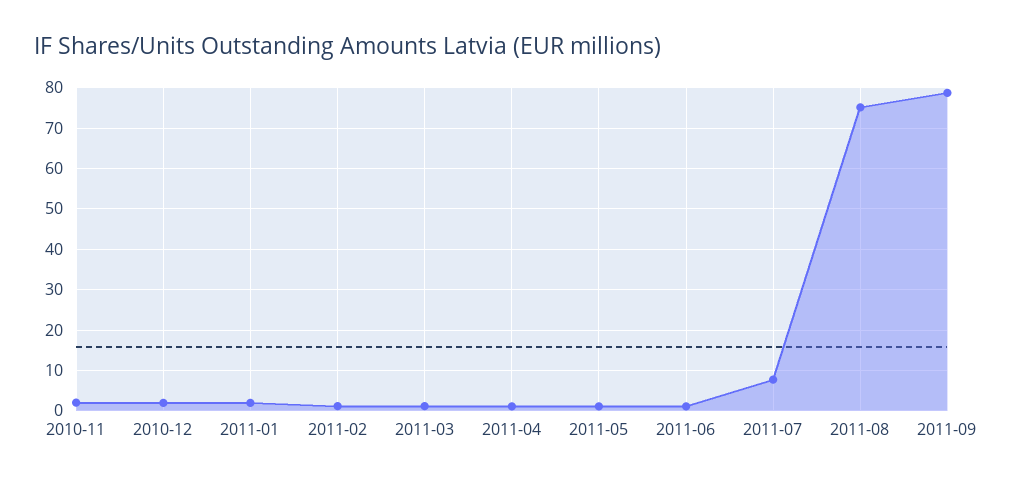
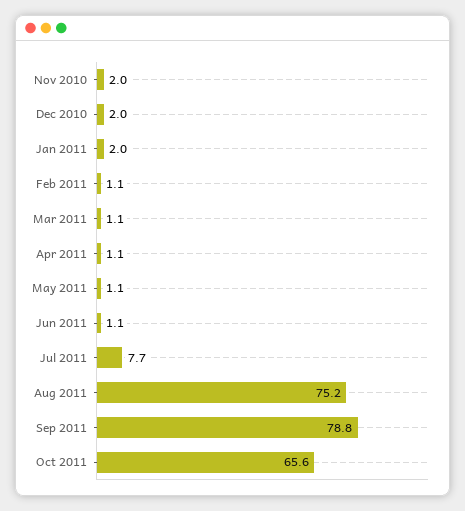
Oct 2011: none -> 65.6

